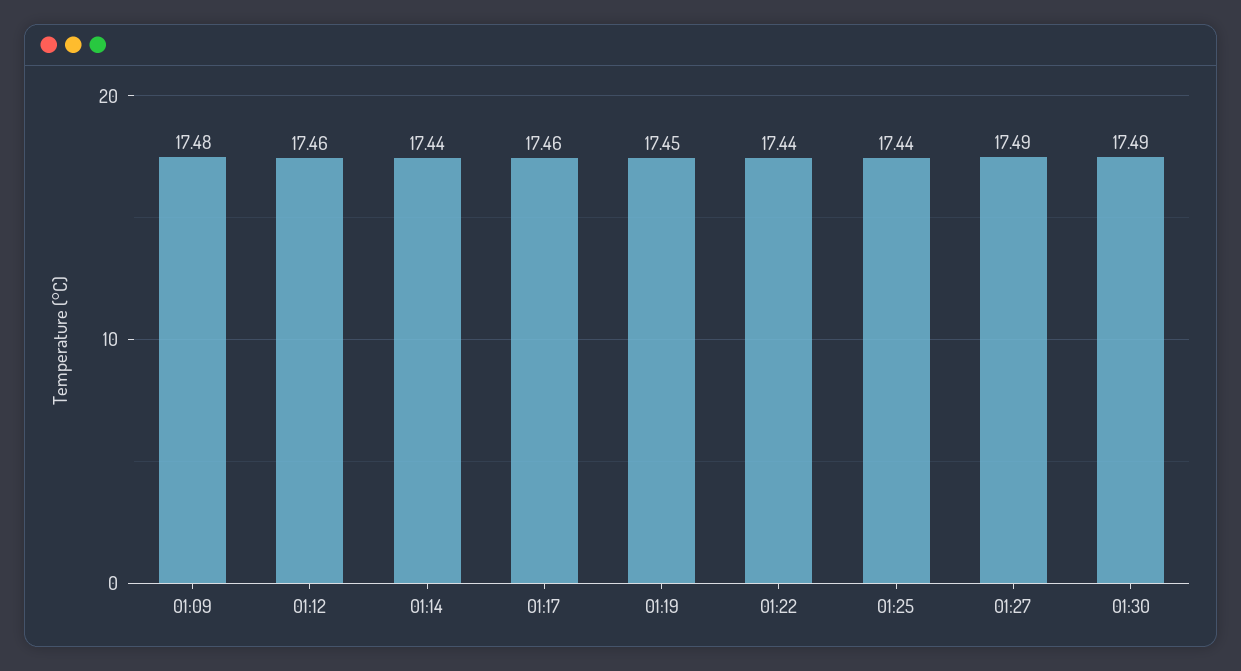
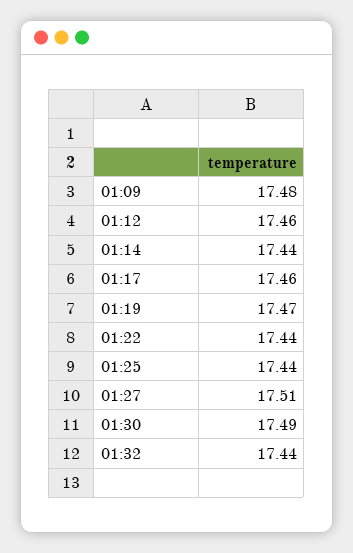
01:19: 17.45 -> 17.47
01:27: 17.49 -> 17.51
01:32: none -> 17.44

